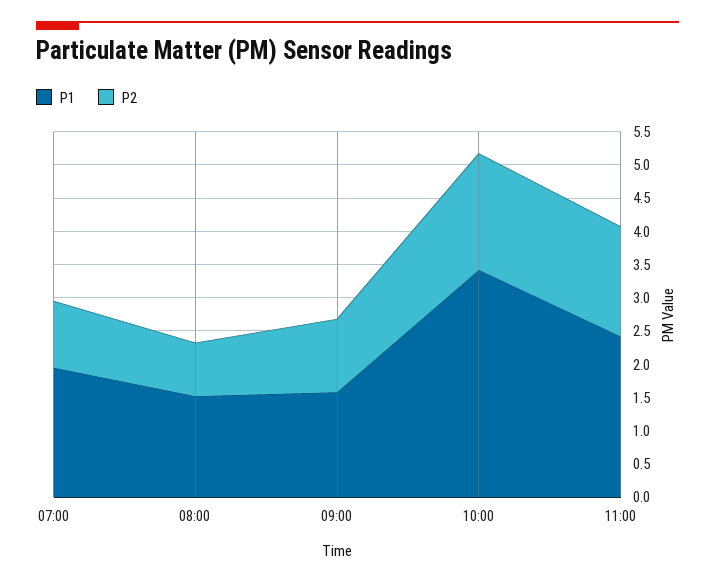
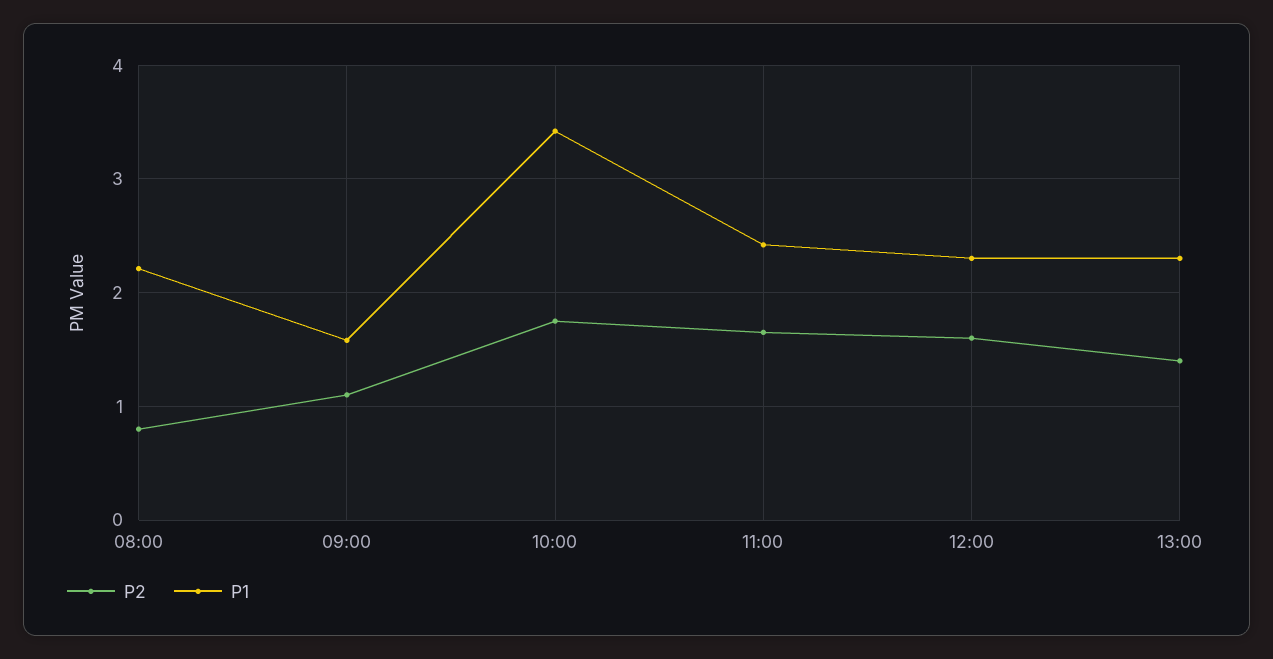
P1, 07:00: 2 -> none
P2, 07:00: 1 -> none
P1, 08:00: 1.5 -> 2.2
P2, 12:00: none -> 1.6
P1, 12:00: none -> 2.3
P2, 13:00: none -> 1.4
P1, 13:00: none -> 2.3

